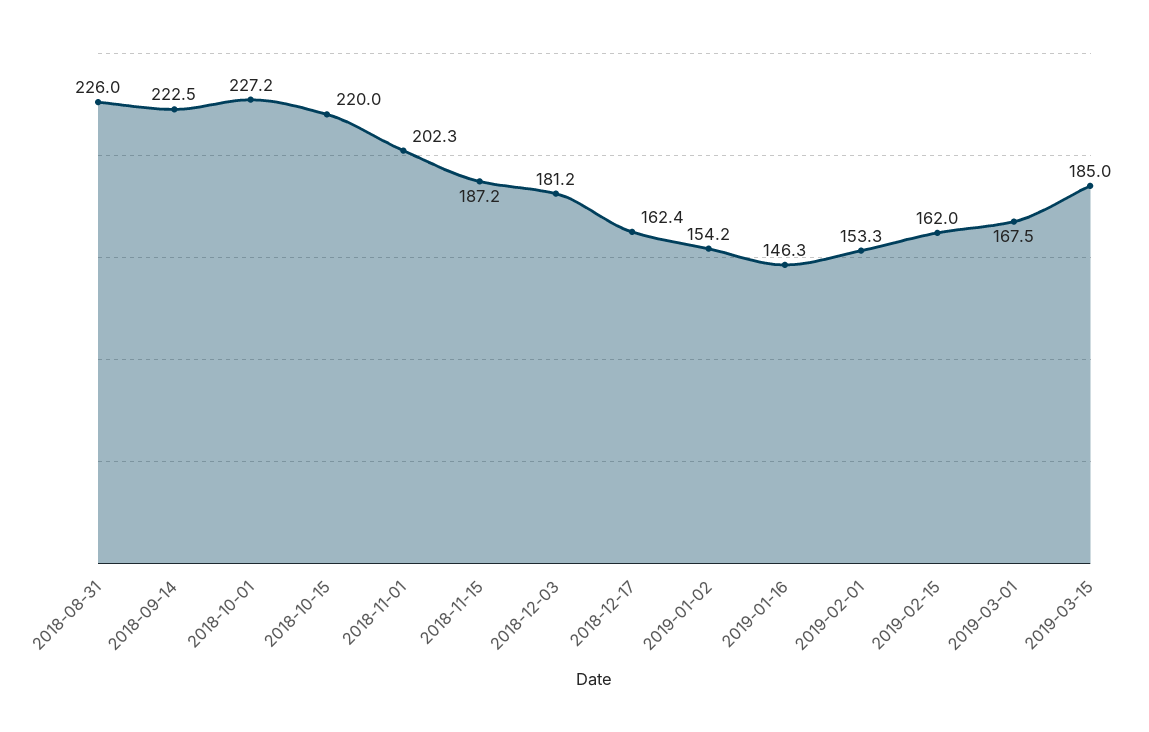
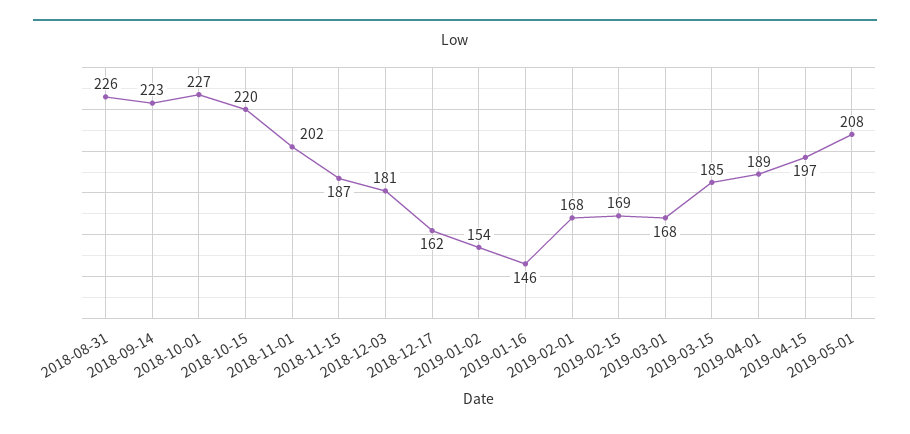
2019-02-01: 153.3 -> 168
2019-02-15: 162 -> 169
2019-04-01: none -> 189
2019-04-15: none -> 197
2019-05-01: none -> 208

